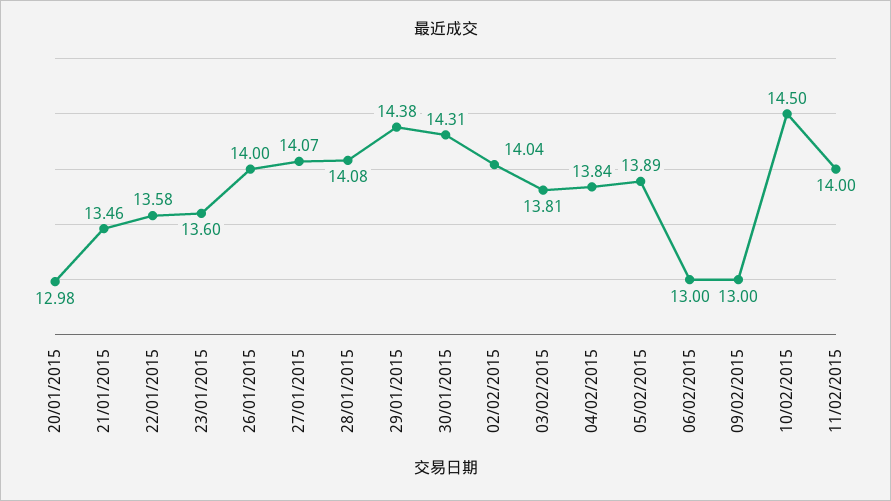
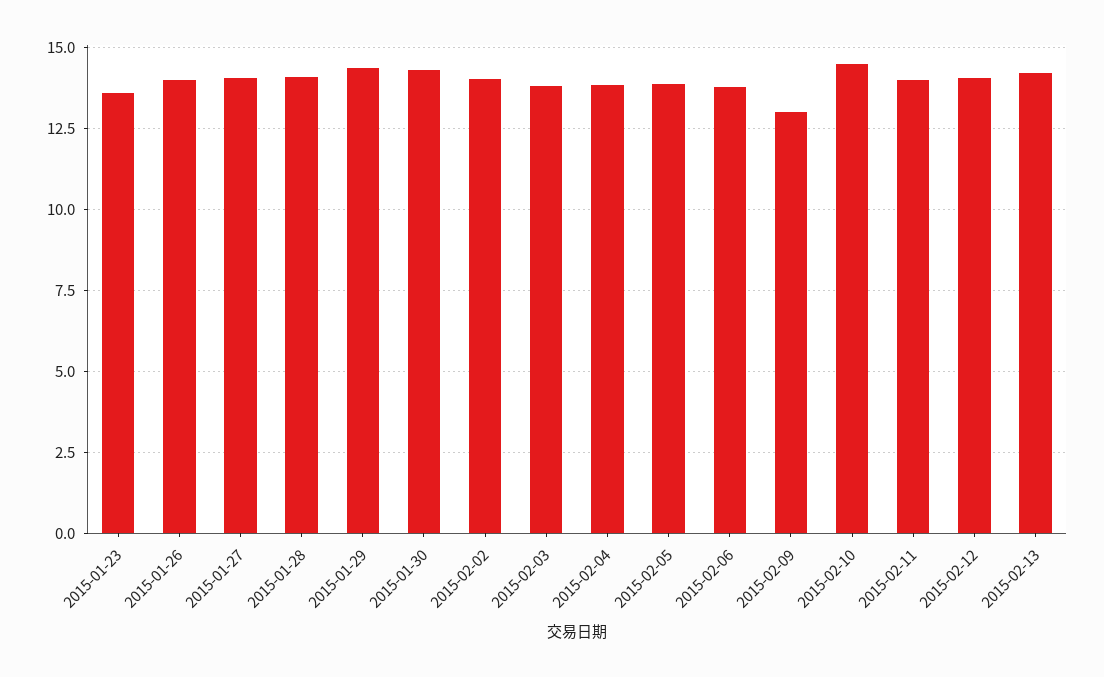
20/01/2015: 12.98 -> none
21/01/2015: 13.46 -> none
22/01/2015: 13.58 -> none
06/02/2015: 13 -> 13.75
2015-02-12: none -> 14
2015-02-13: none -> 14.25

